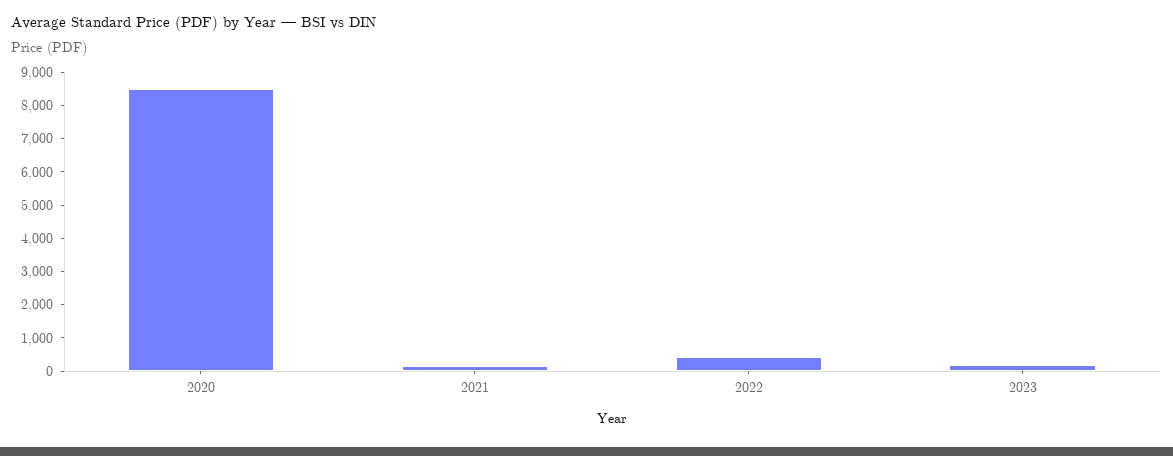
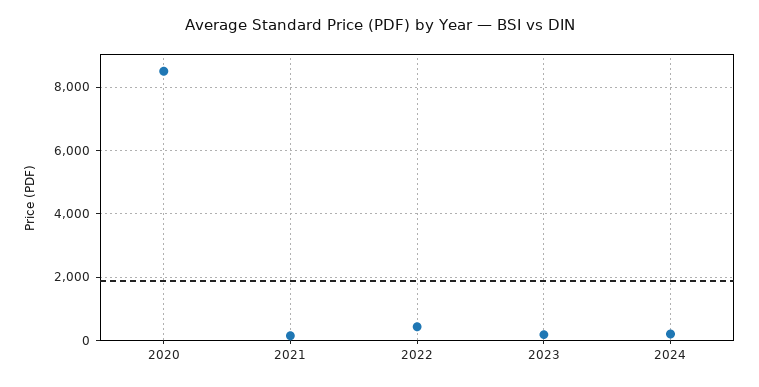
2024: none -> 200

